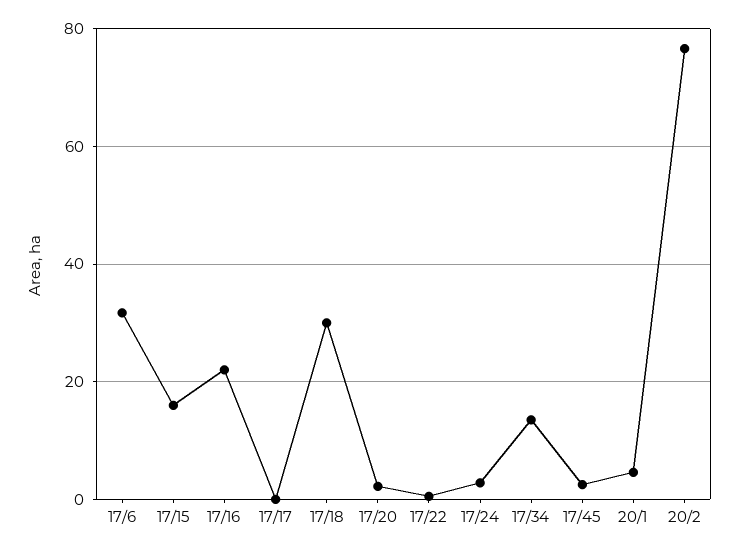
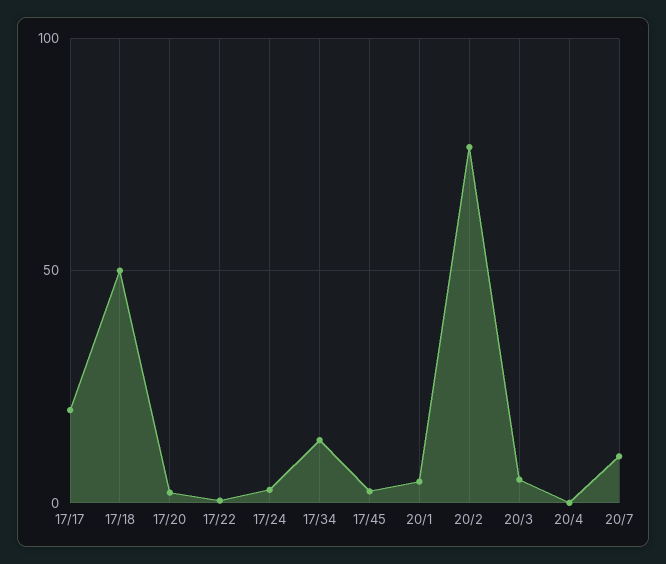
17/6: 32 -> none
17/15: 16 -> none
17/16: 22 -> none
17/17: 0 -> 20
17/18: 30 -> 50
20/3: none -> 5
20/4: none -> 0
20/7: none -> 10

